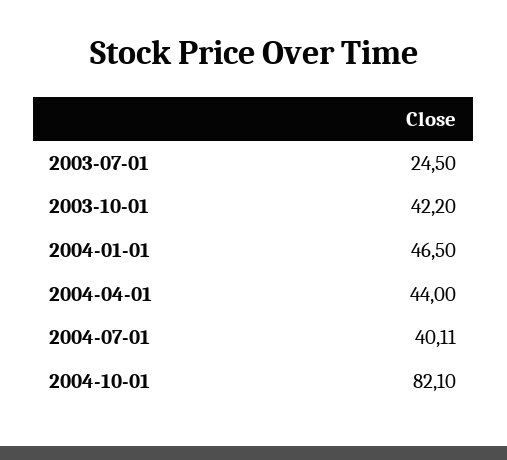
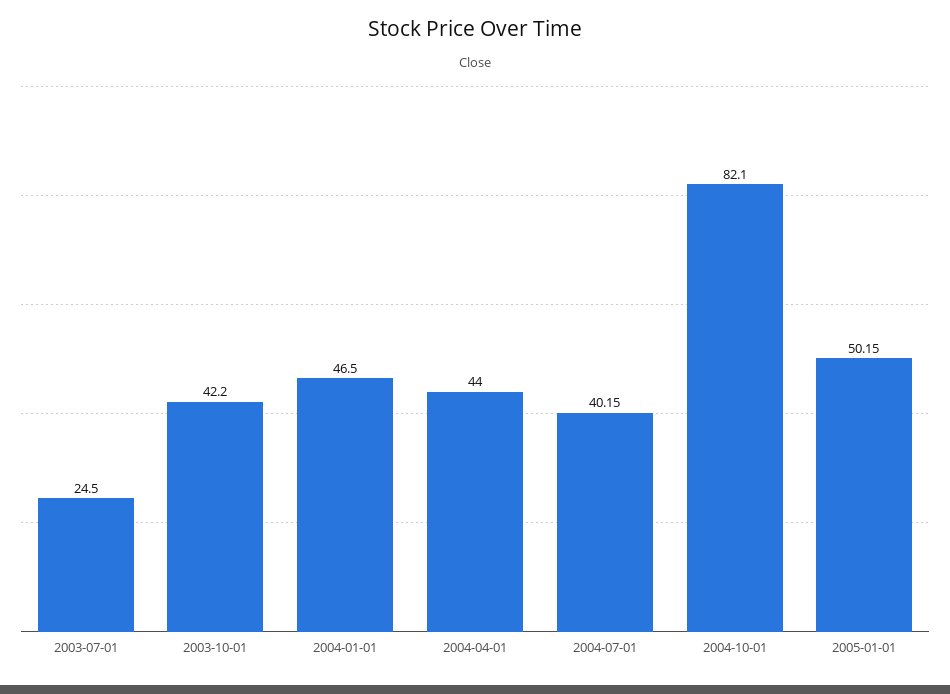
2004-07-01: 40.11 -> 40.15
2005-01-01: none -> 50.15

